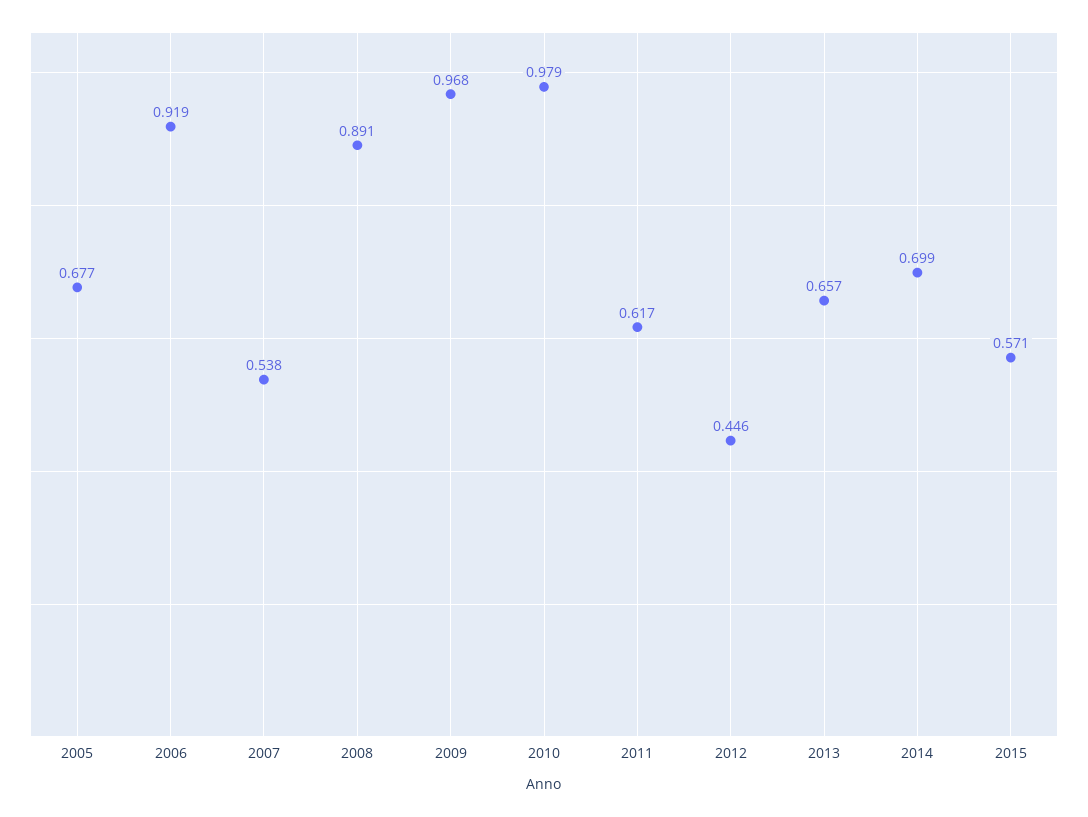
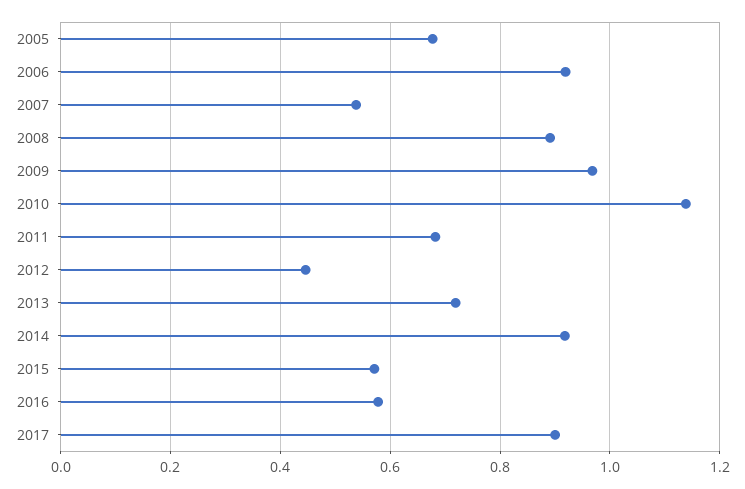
2010: 0.979 -> 1.14
2011: 0.617 -> 0.68
2013: 0.657 -> 0.72
2014: 0.699 -> 0.92
2016: none -> 0.58
2017: none -> 0.9

